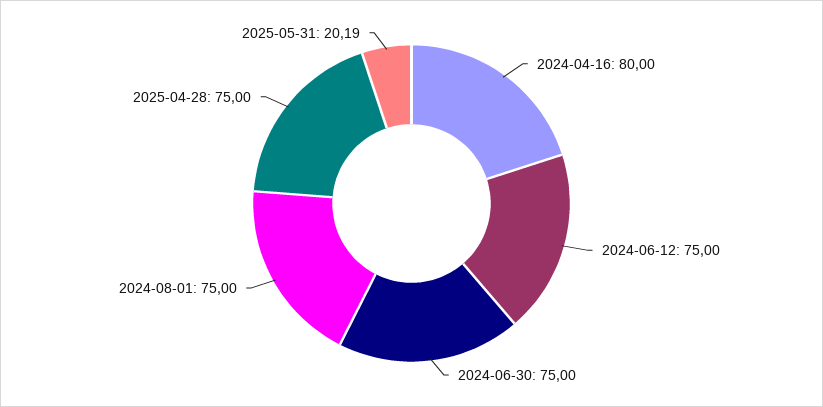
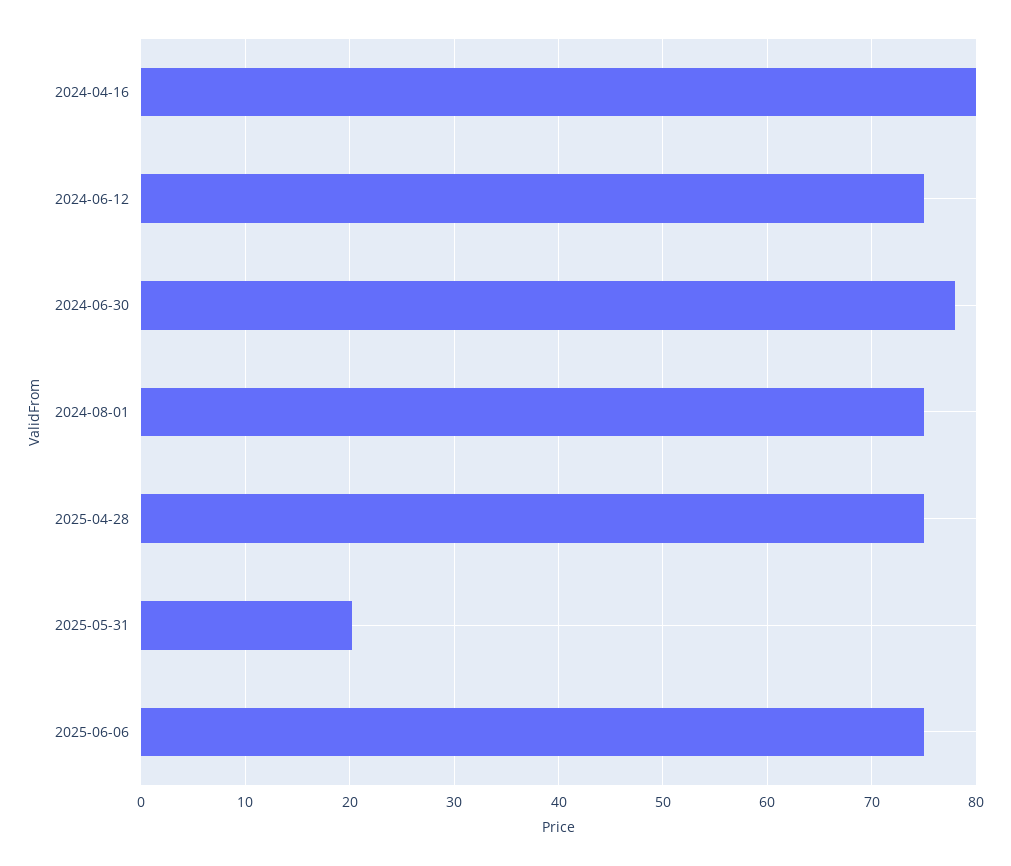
2024-06-30: 75 -> 78
2025-06-06: none -> 75

